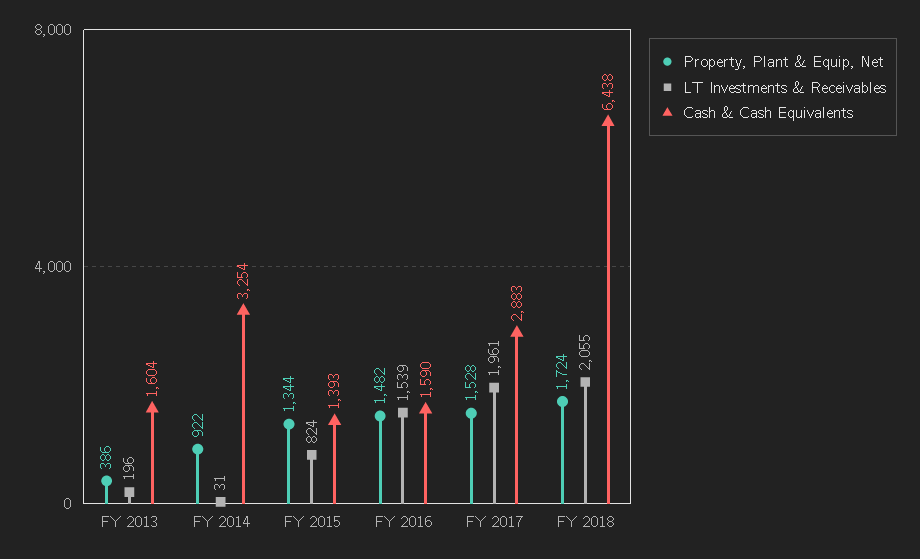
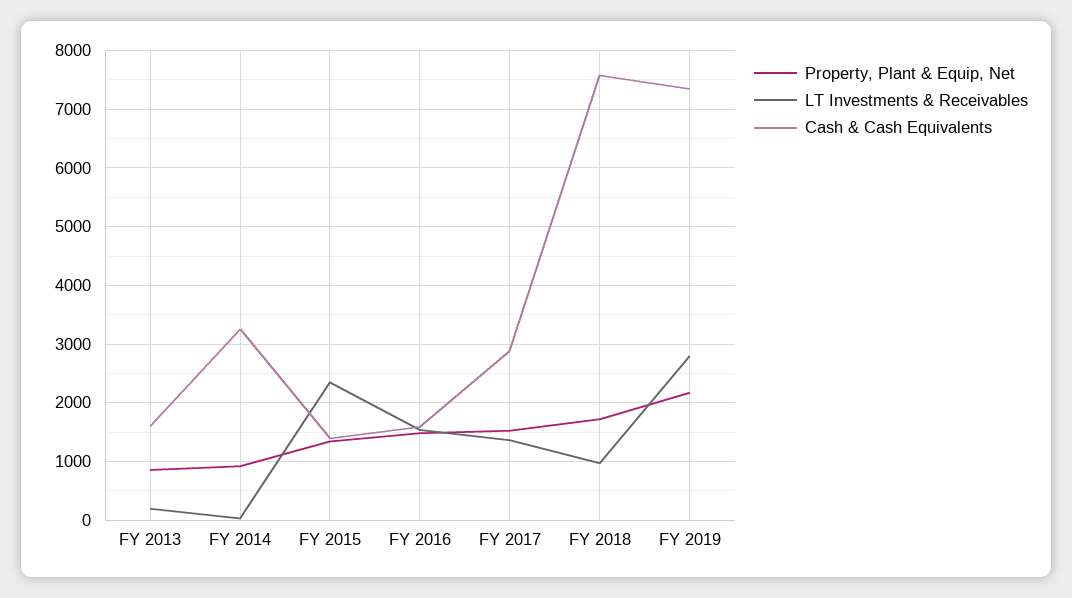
Property, Plant & Equip, Net, FY 2013: 386 -> 800
LT Investments & Receivables, FY 2015: 824 -> 2400
LT Investments & Receivables, FY 2017: 1961 -> 1400
LT Investments & Receivables, FY 2018: 2055 -> 1000
Cash & Cash Equivalents, FY 2018: 6438 -> 7600
Property, Plant & Equip, Net, FY 2019: none -> 2200
LT Investments & Receivables, FY 2019: none -> 2800
Cash & Cash Equivalents, FY 2019: none -> 7400

